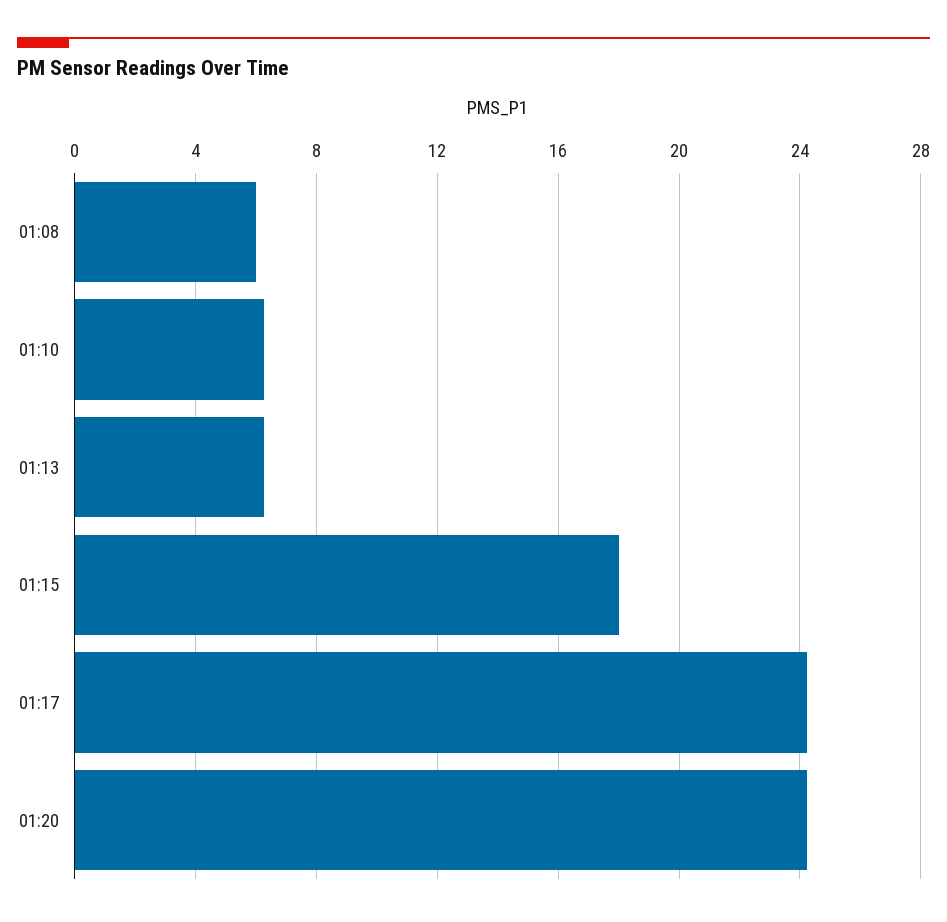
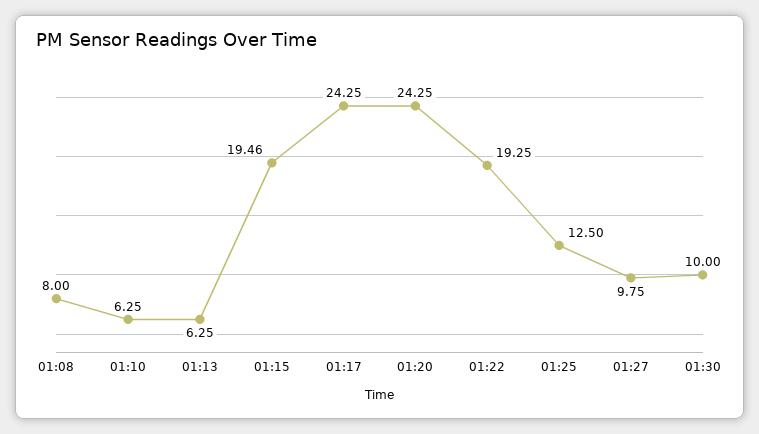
01:08: 6 -> 8
01:15: 18 -> 19.46
01:22: none -> 19.25
01:25: none -> 12.5
01:27: none -> 9.75
01:30: none -> 10

